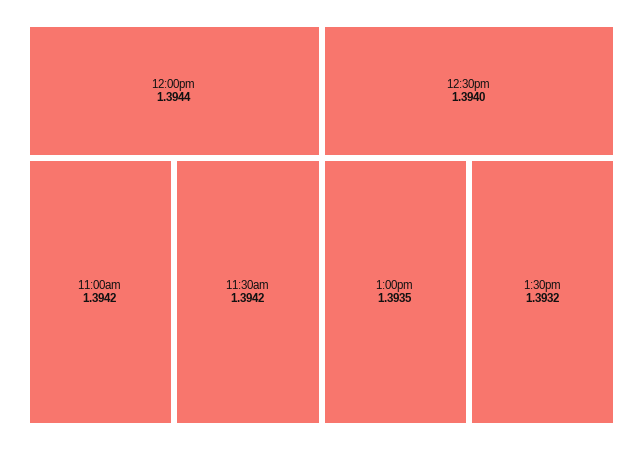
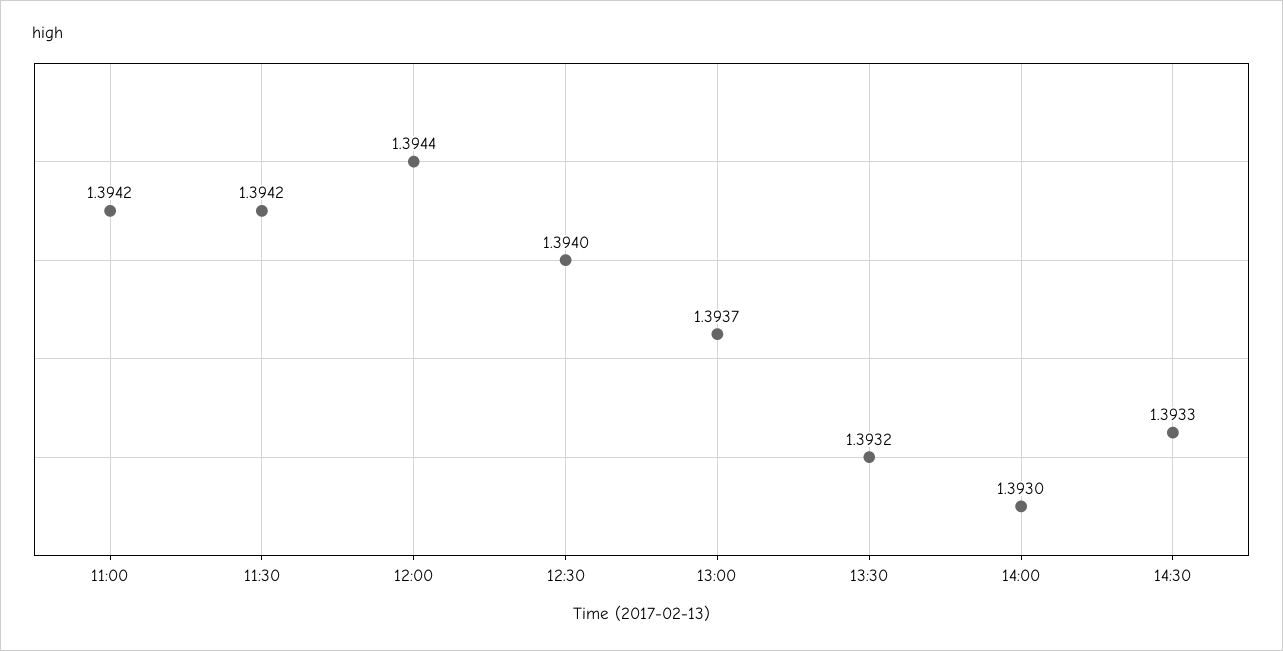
1:00pm: 1.3935 -> 1.3937
14:00: none -> 1.393
14:30: none -> 1.3933

